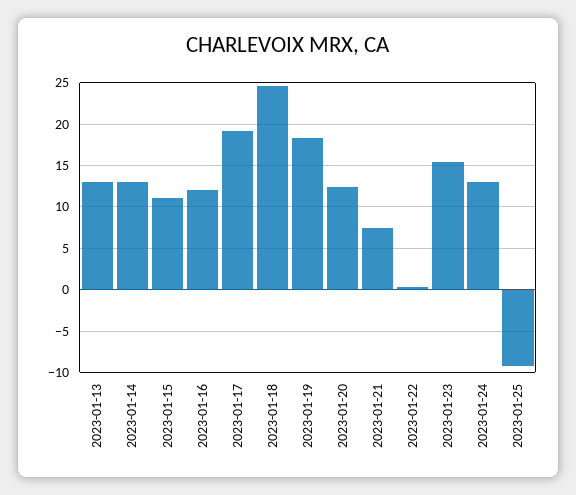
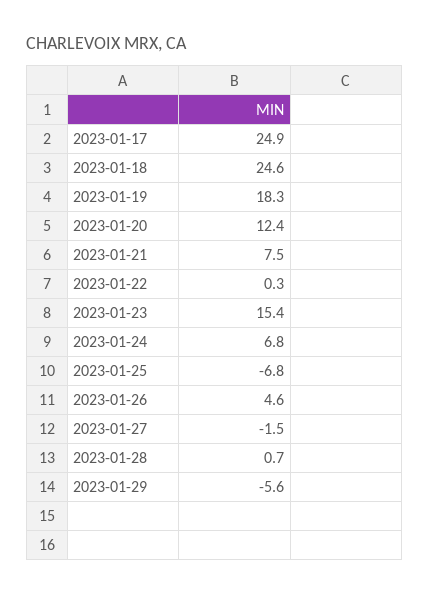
2023-01-13: 13 -> none
2023-01-14: 13 -> none
2023-01-15: 11 -> none
2023-01-16: 12 -> none
2023-01-17: 19 -> 24.9
2023-01-24: 13 -> 6.8
2023-01-25: -9 -> -6.8
2023-01-26: none -> 4.6
2023-01-27: none -> -1.5
2023-01-28: none -> 0.7
2023-01-29: none -> -5.6

